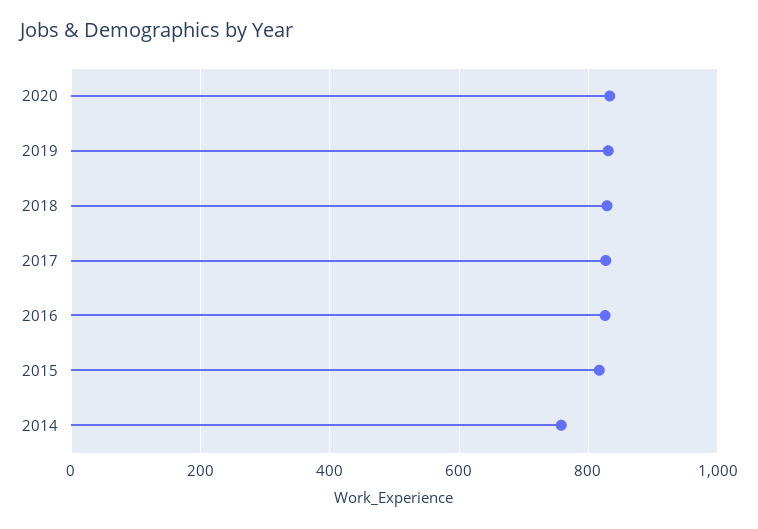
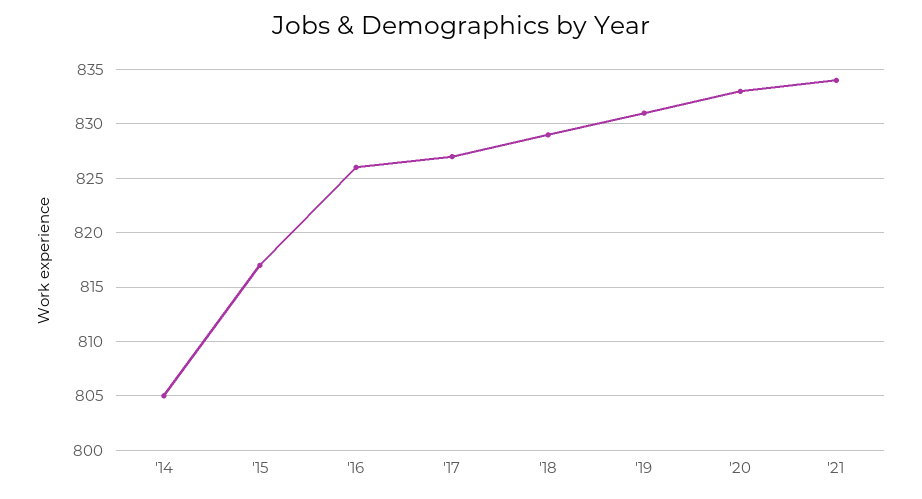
2014: 760 -> 805
'21: none -> 834

